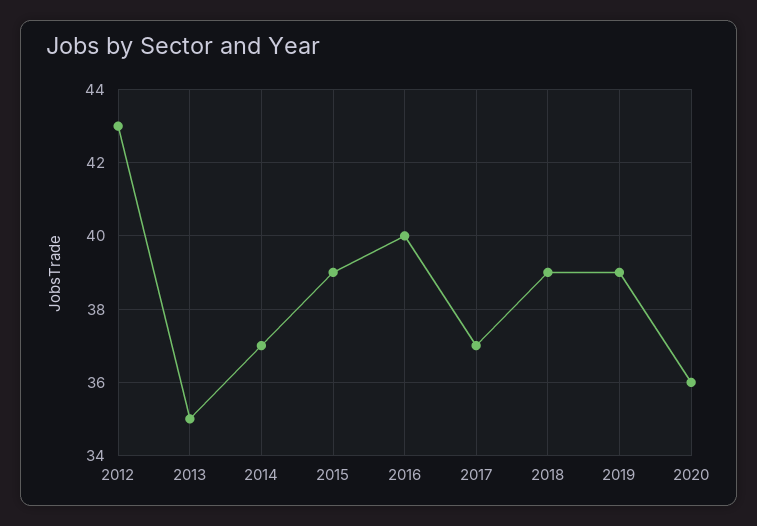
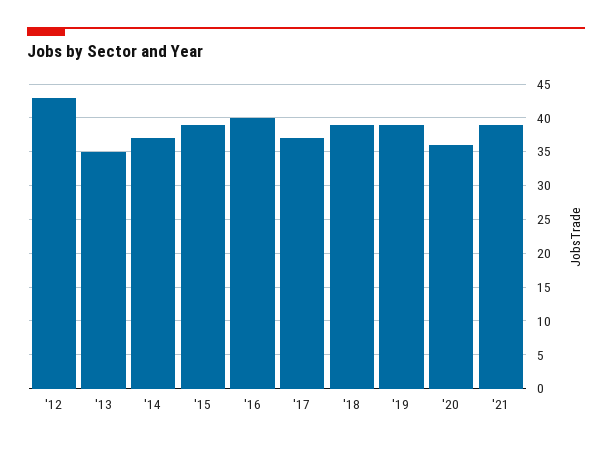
'21: none -> 39

